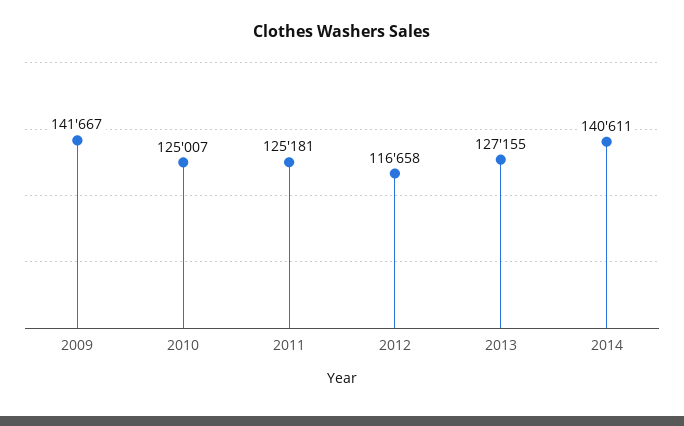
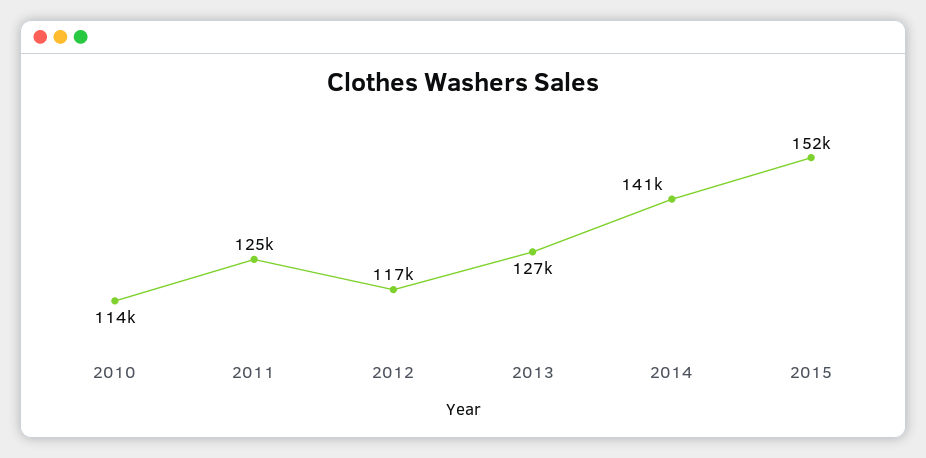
2009: 141667 -> none
2010: 125007 -> 114000
2015: none -> 152000

